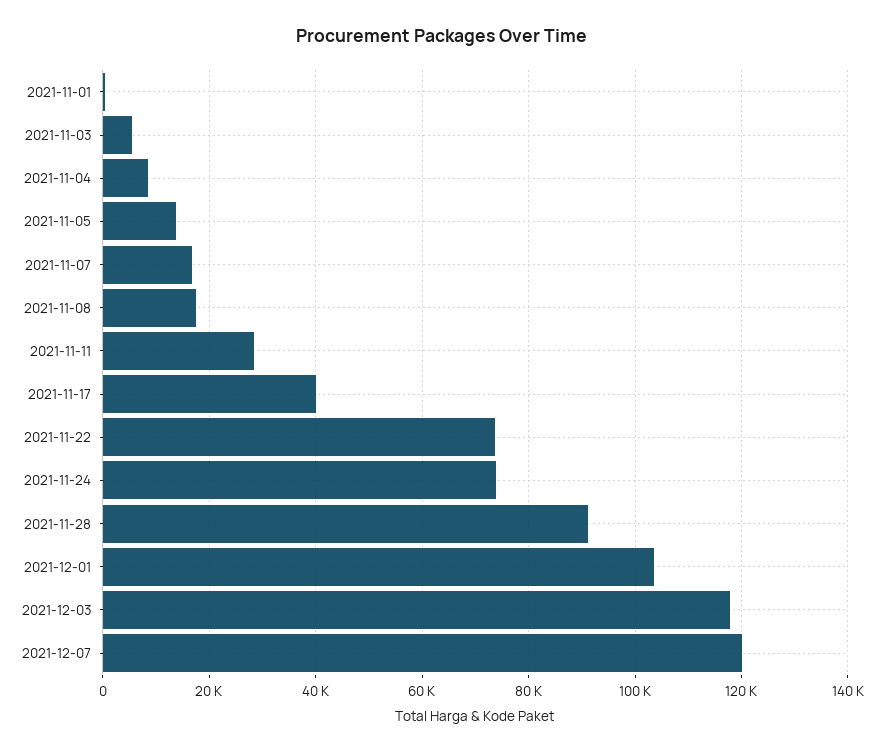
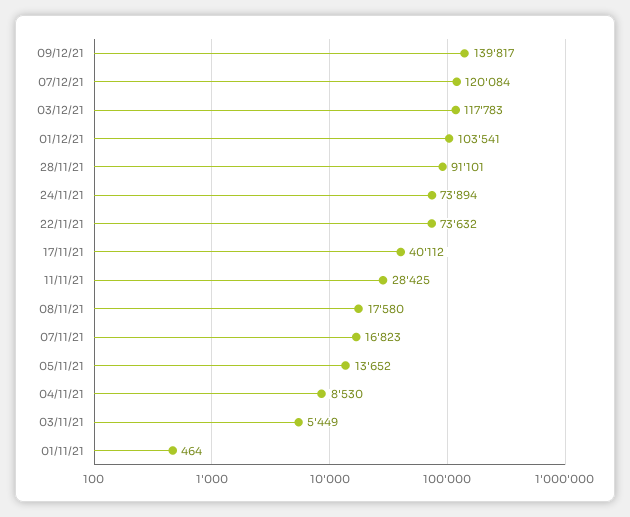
09/12/21: none -> 139817

